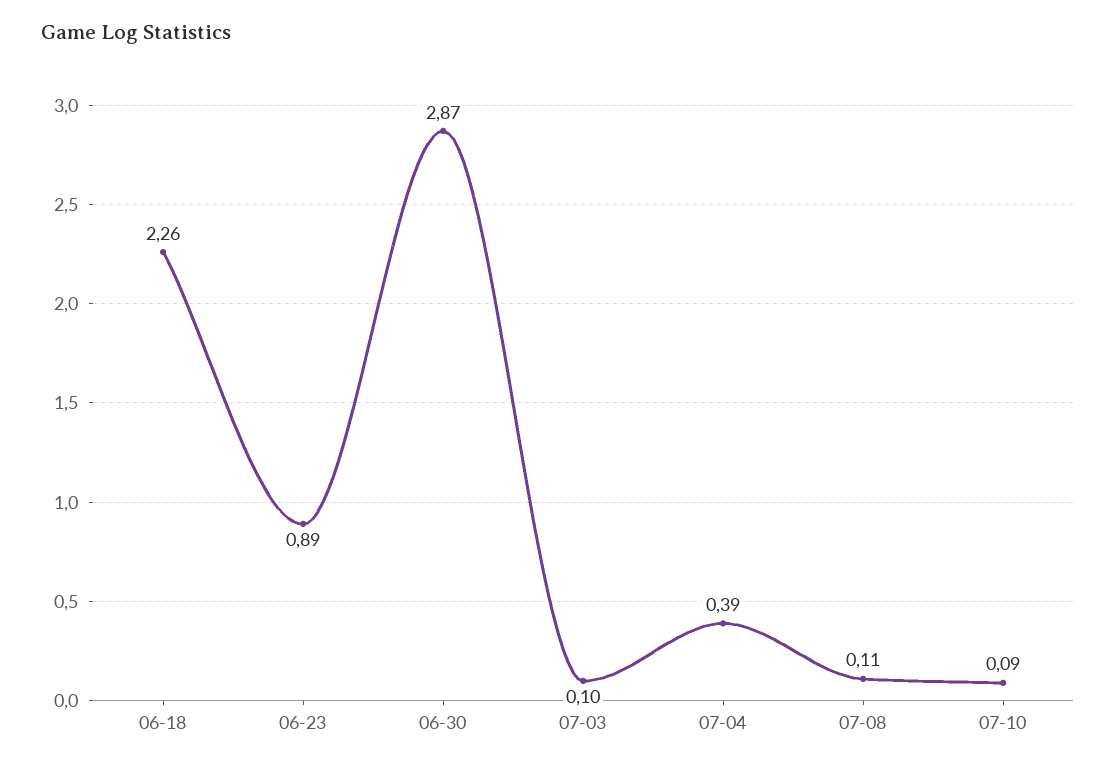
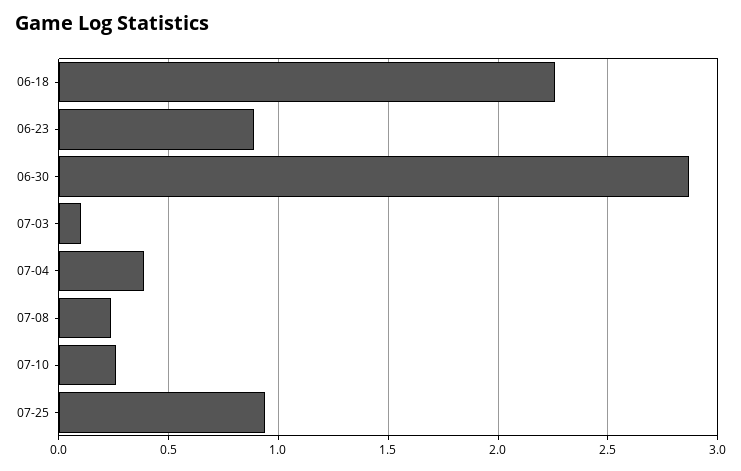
07-08: 0.11 -> 0.25
07-10: 0.09 -> 0.25
07-25: none -> 0.95

